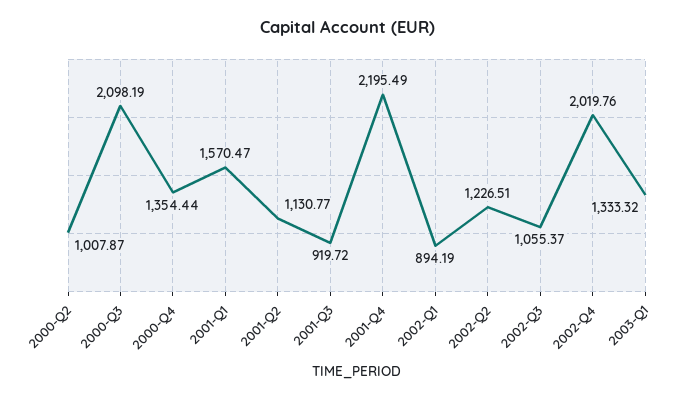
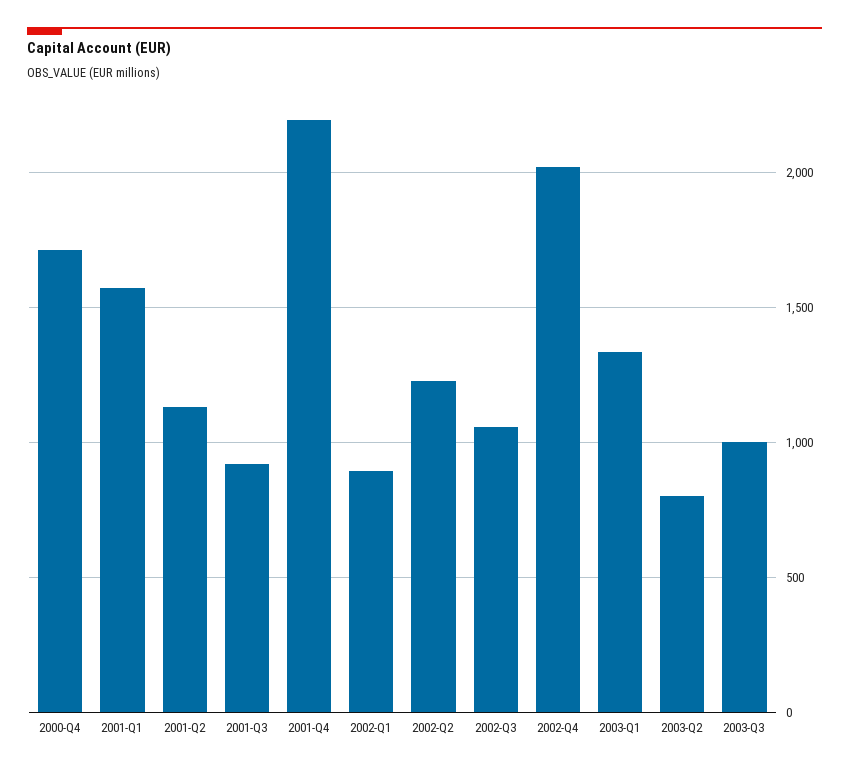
2000-Q2: 1007.87 -> none
2000-Q3: 2098.19 -> none
2000-Q4: 1354.44 -> 1700
2003-Q2: none -> 800
2003-Q3: none -> 1000

